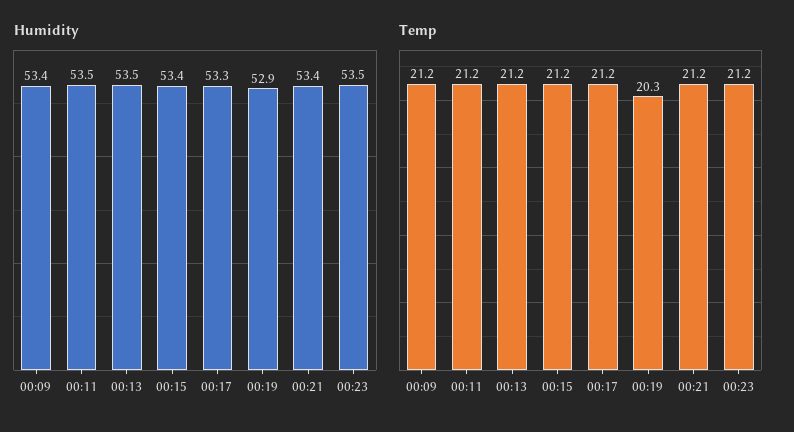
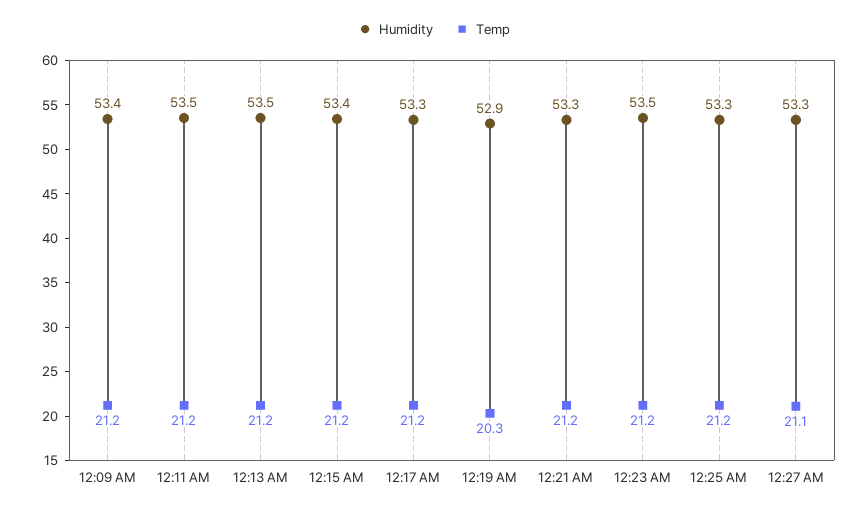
Humidity, 00:21: 53.4 -> 53.3
Humidity, 12:25 AM: none -> 53.3
Temp, 12:25 AM: none -> 21.2
Humidity, 12:27 AM: none -> 53.3
Temp, 12:27 AM: none -> 21.1

